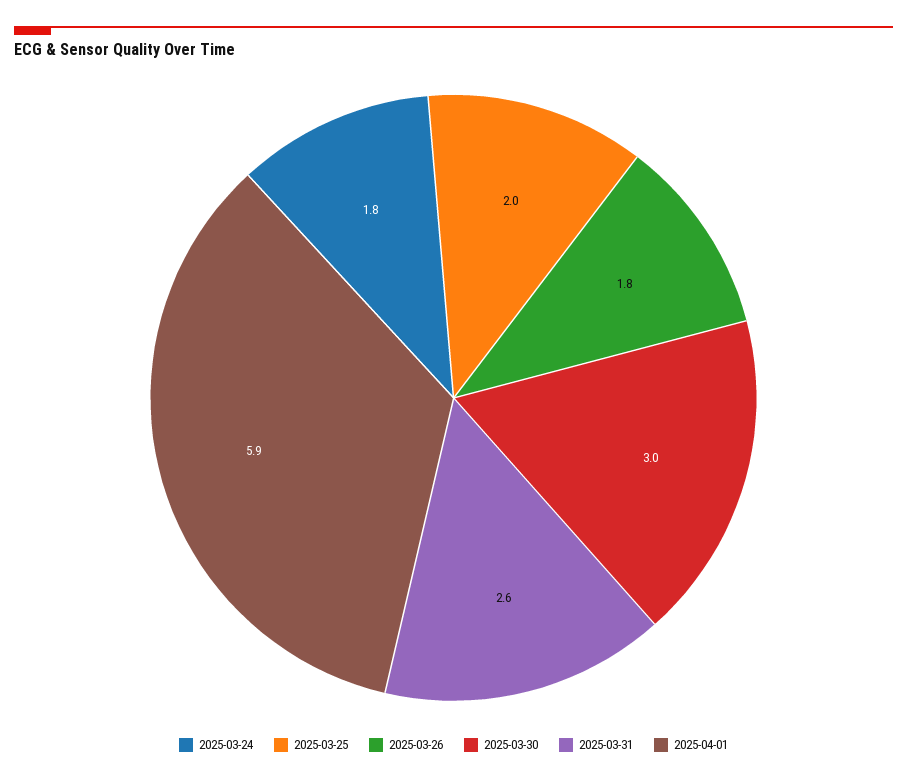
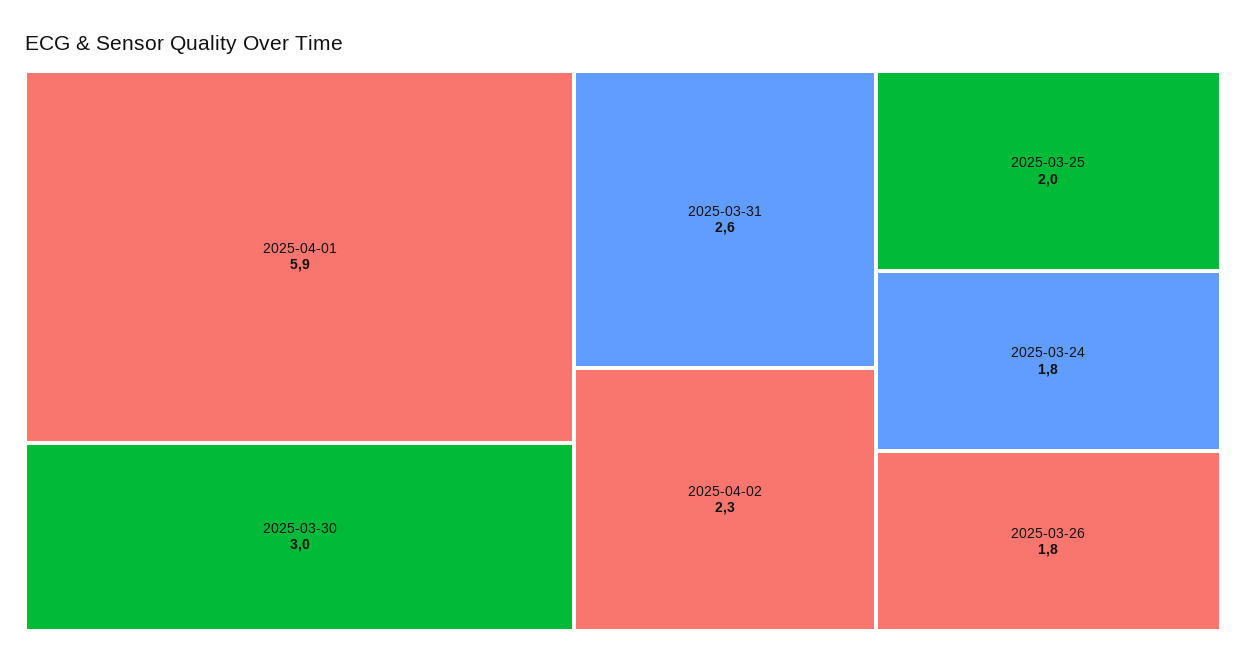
2025-04-02: none -> 2.3

